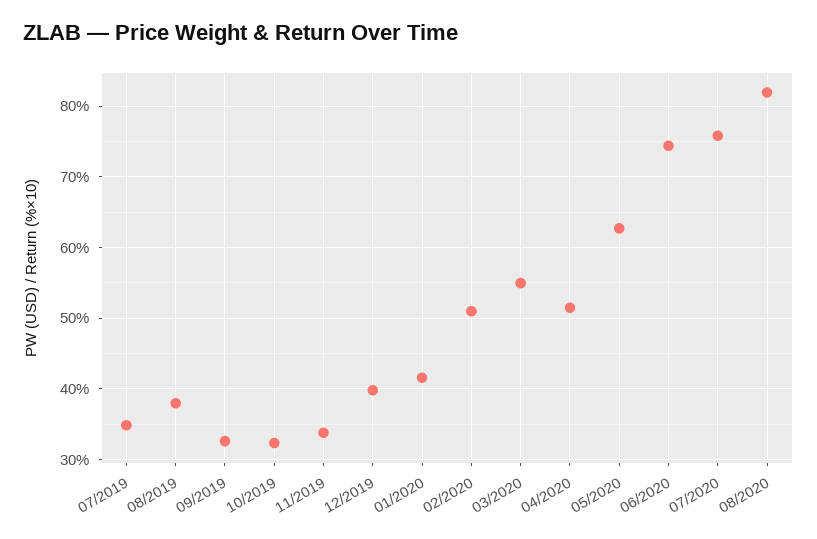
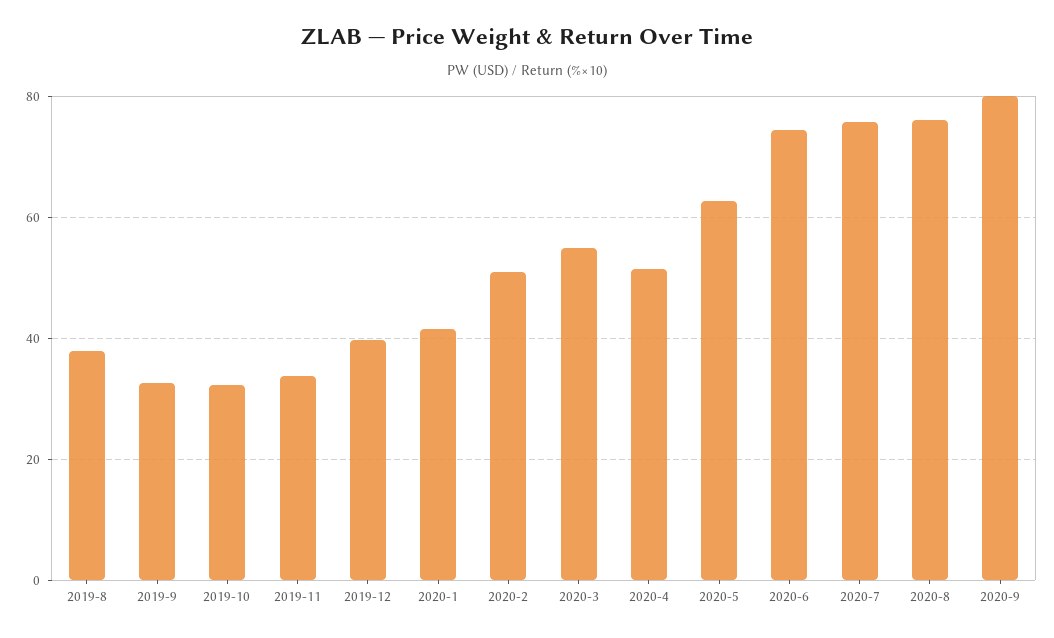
07/2019: 35 -> none
08/2020: 82 -> 76
2020-9: none -> 80

